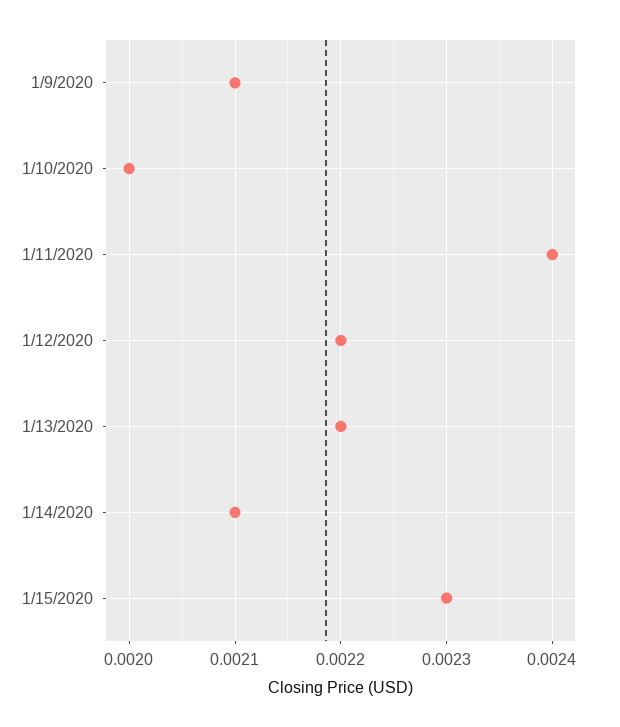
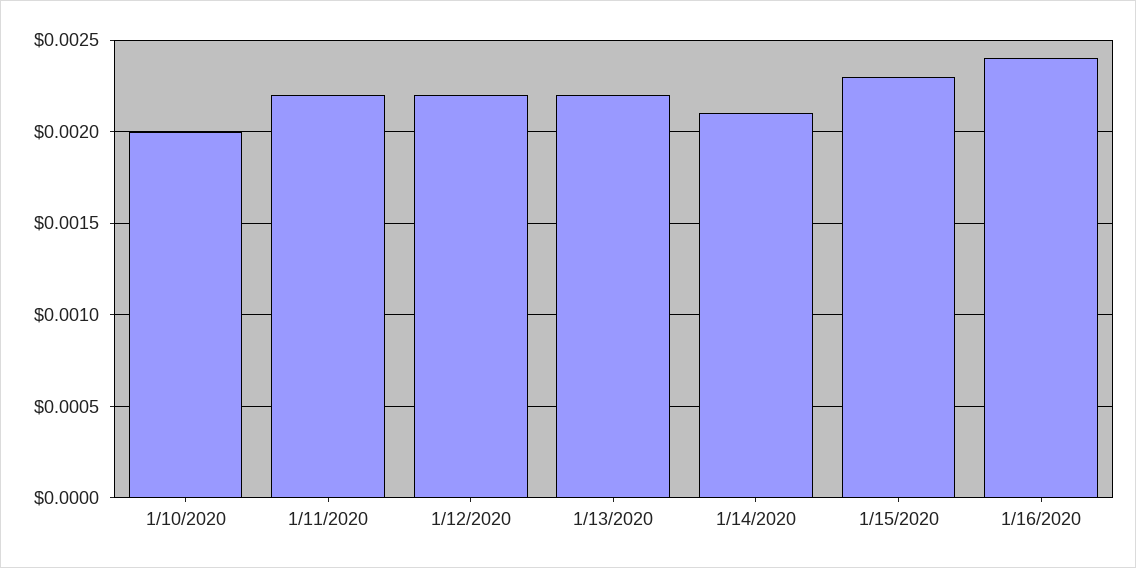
1/9/2020: 0.0021 -> none
1/11/2020: 0.0024 -> 0.0022
1/16/2020: none -> 0.0024

